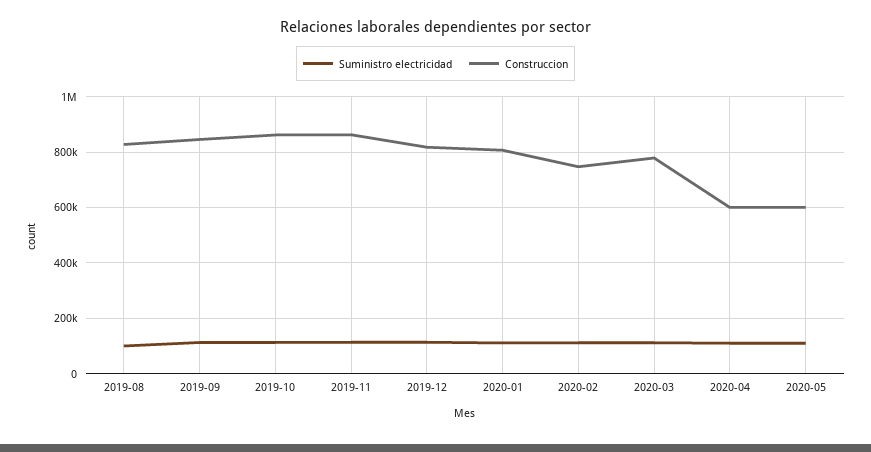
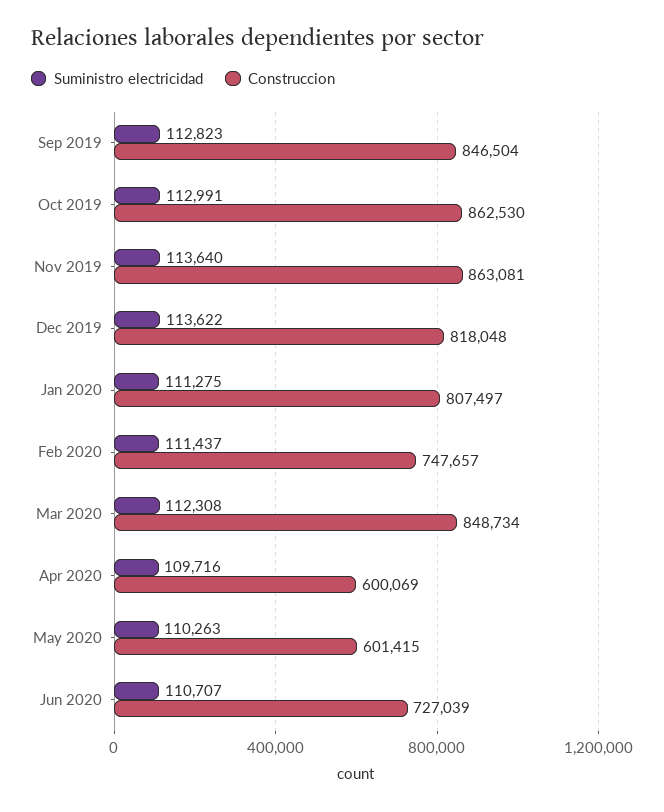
Suministro electricidad, 2019-08: 100000 -> none
Construccion, 2019-08: 825000 -> none
Construccion, 2020-03: 775000 -> 848734
Suministro electricidad, Jun 2020: none -> 110707
Construccion, Jun 2020: none -> 727039

